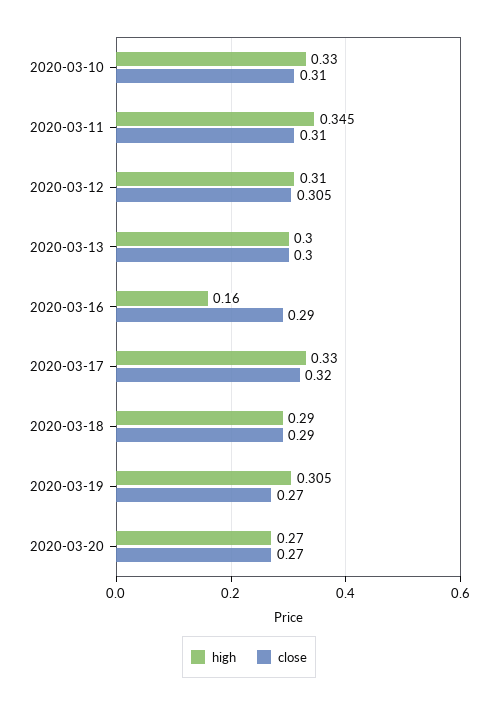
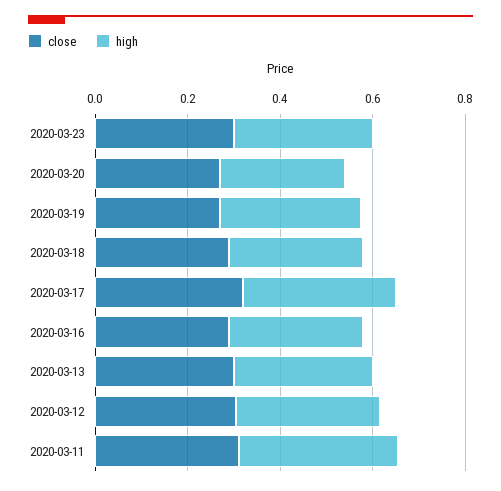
high, 2020-03-10: 0.33 -> none
close, 2020-03-10: 0.31 -> none
high, 2020-03-16: 0.16 -> 0.3
close, 2020-03-23: none -> 0.3
high, 2020-03-23: none -> 0.3

